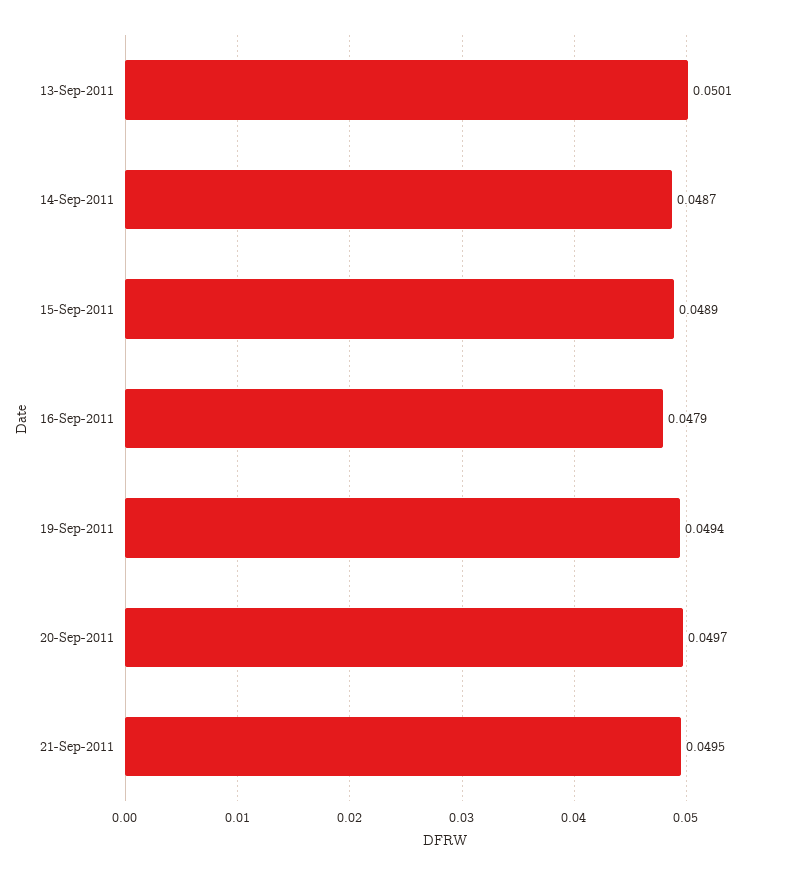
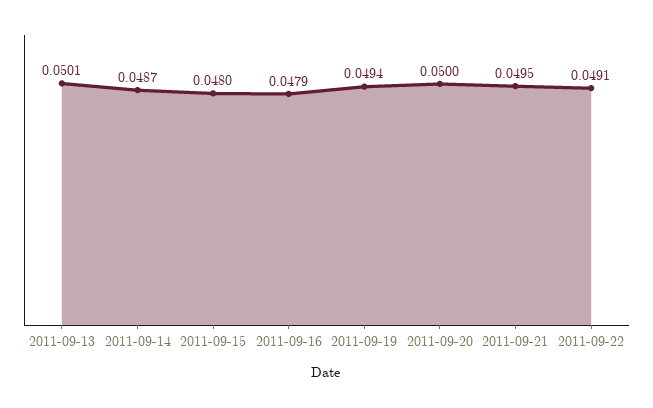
15-Sep-2011: 0.0489 -> 0.048
20-Sep-2011: 0.0497 -> 0.05
2011-09-22: none -> 0.0491

